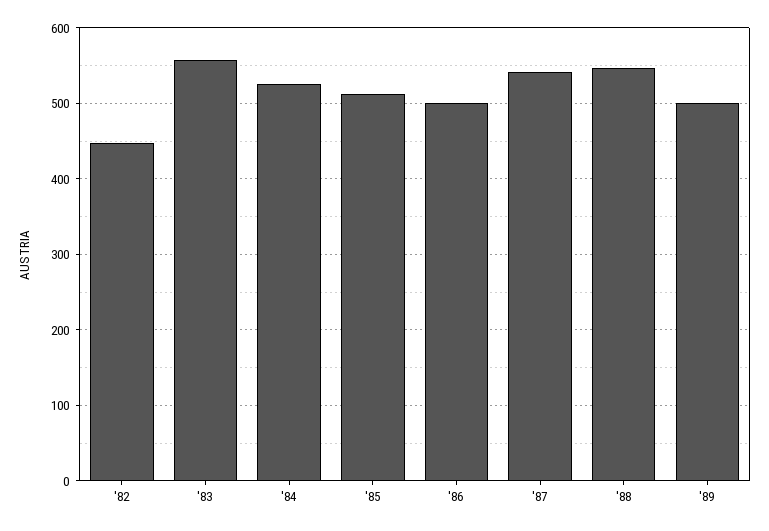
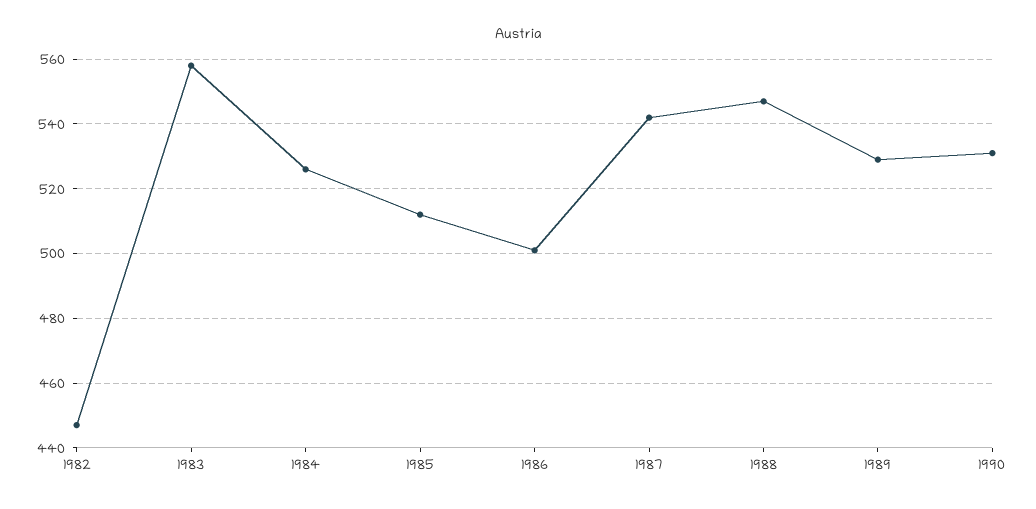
'89: 500 -> 530
1990: none -> 530

